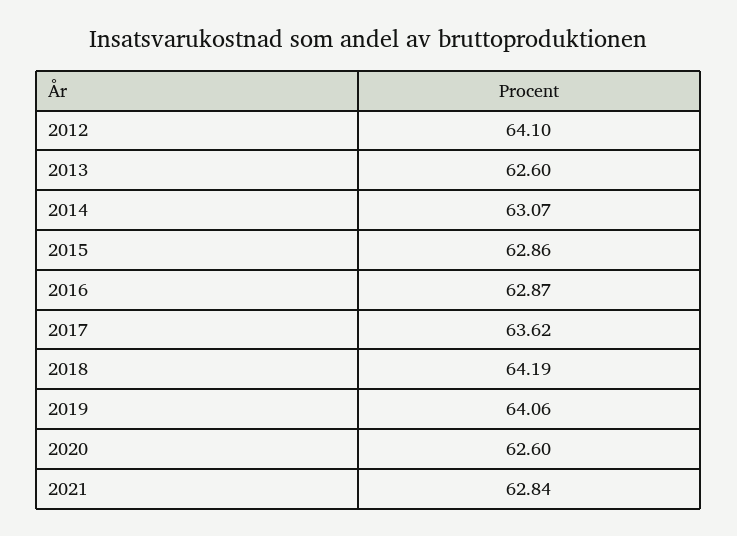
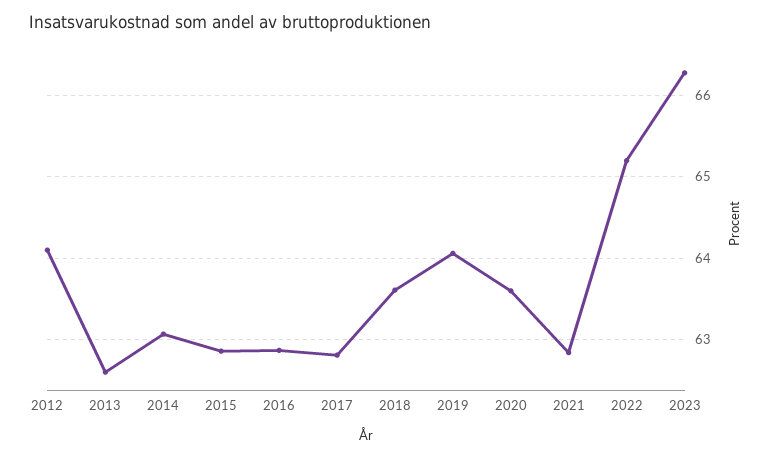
2017: 63.62 -> 62.8
2018: 64.19 -> 63.6
2020: 62.6 -> 63.6
2022: none -> 65.2
2023: none -> 66.3

